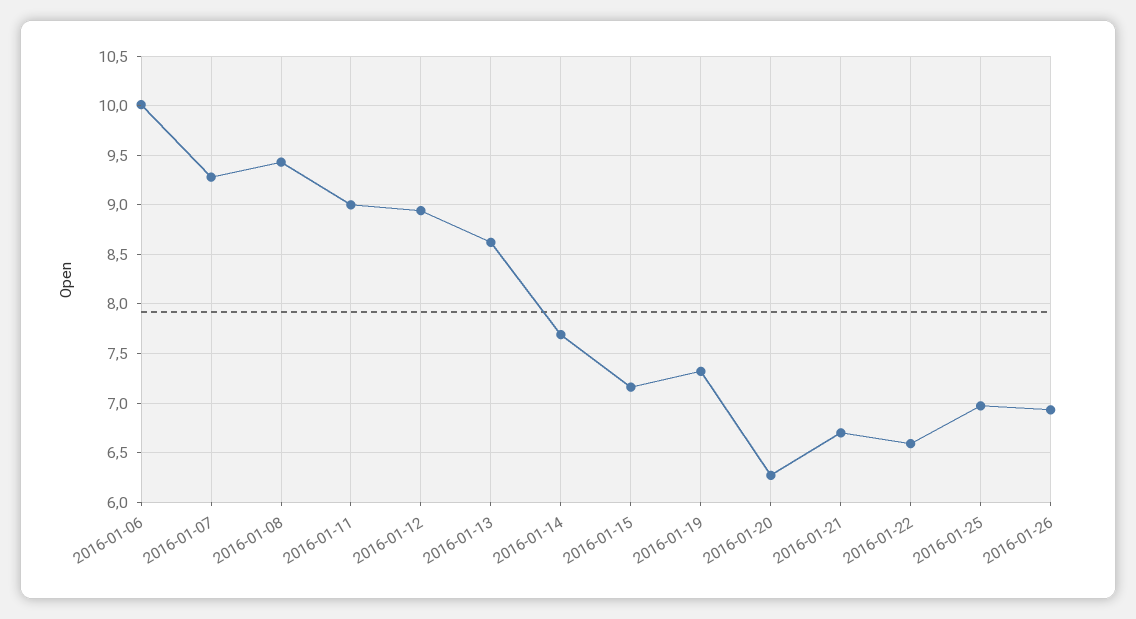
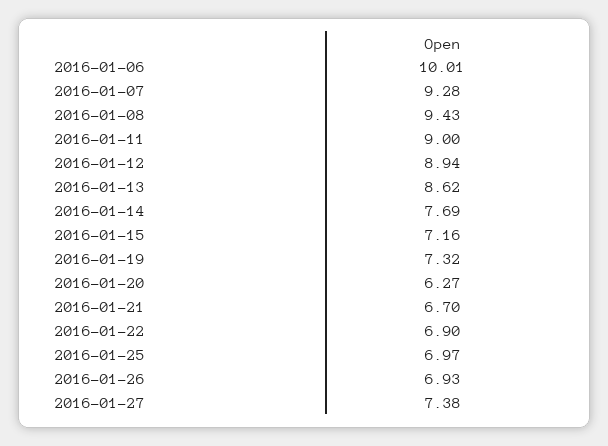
2016-01-22: 6.6 -> 6.9
2016-01-27: none -> 7.38

